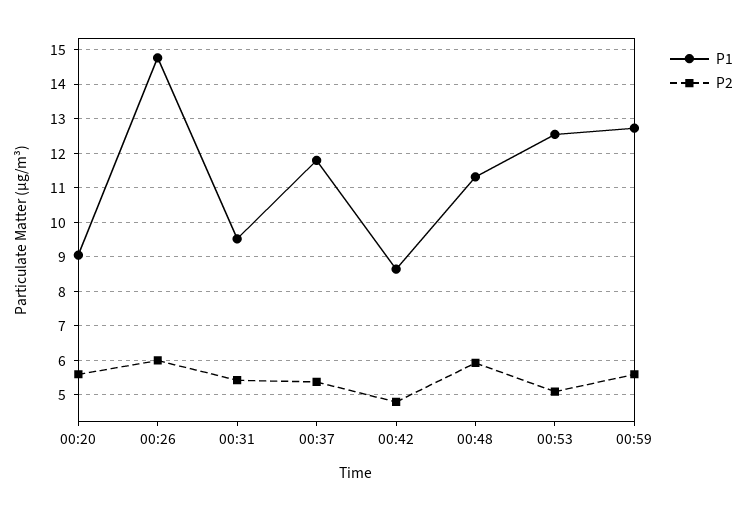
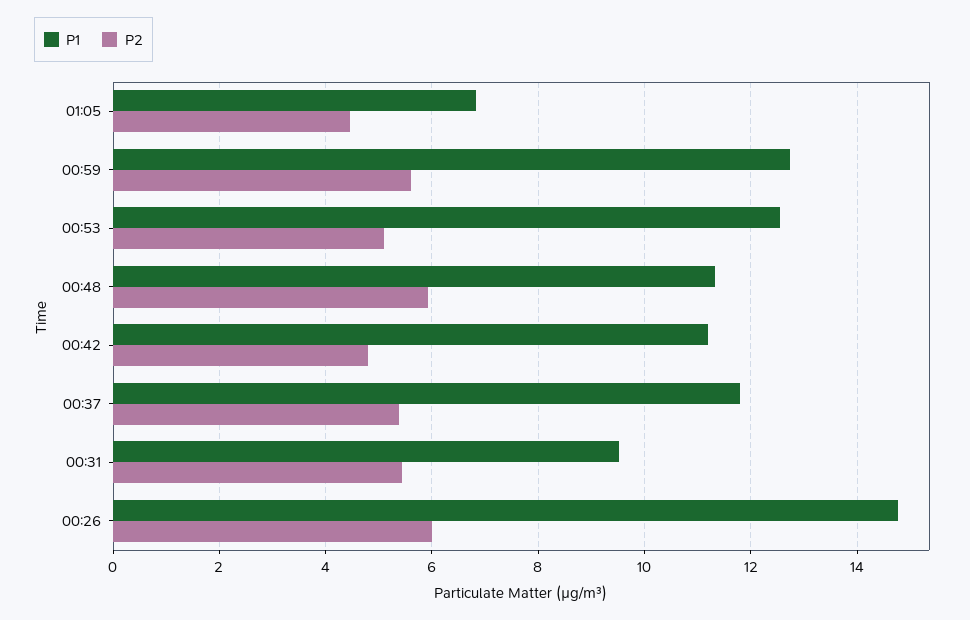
P1, 00:20: 9 -> none
P2, 00:20: 5.6 -> none
P1, 00:42: 8.6 -> 11.2
P1, 01:05: none -> 6.8
P2, 01:05: none -> 4.4

